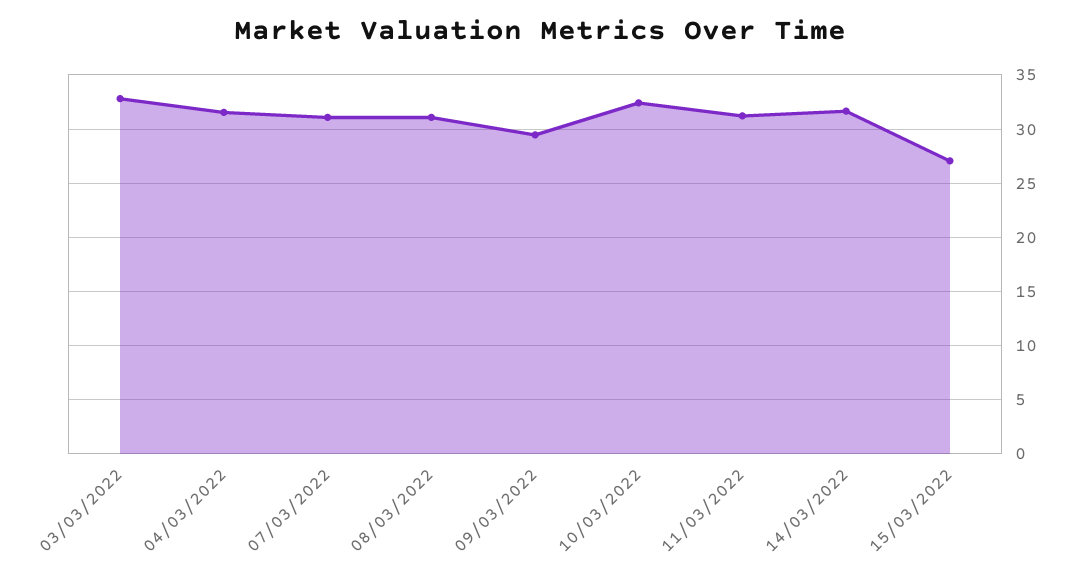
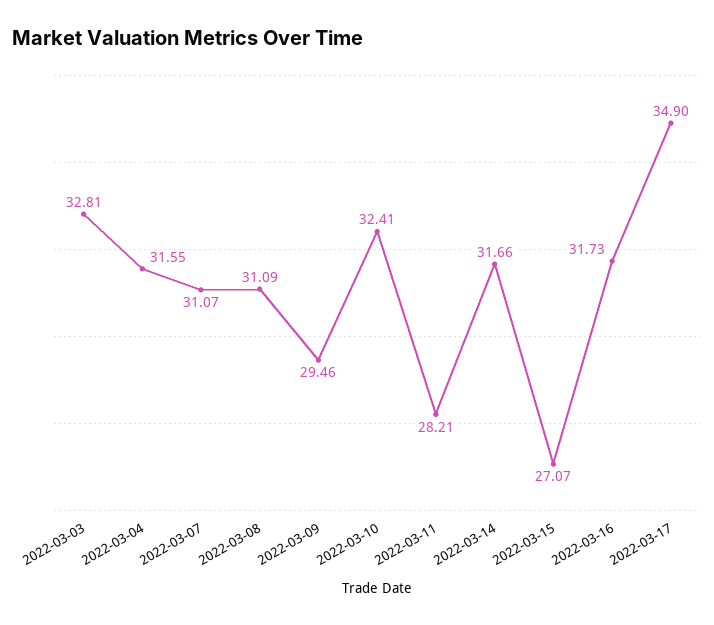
11/03/2022: 31 -> 28.21
2022-03-16: none -> 31.73
2022-03-17: none -> 34.9

